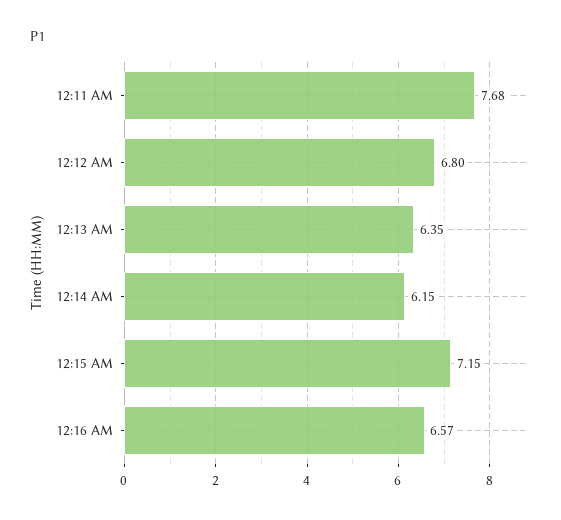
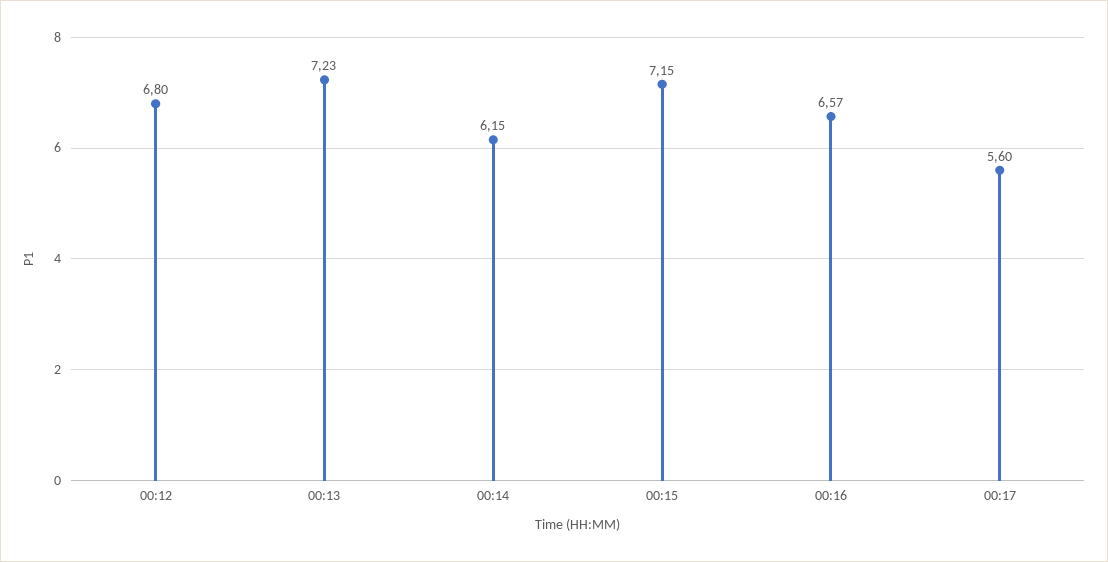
12:11 AM: 7.68 -> none
12:13 AM: 6.35 -> 7.23
00:17: none -> 5.6

